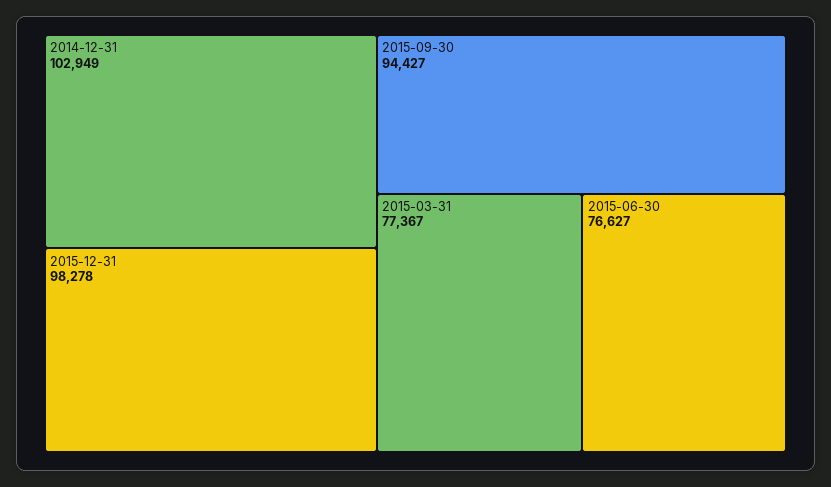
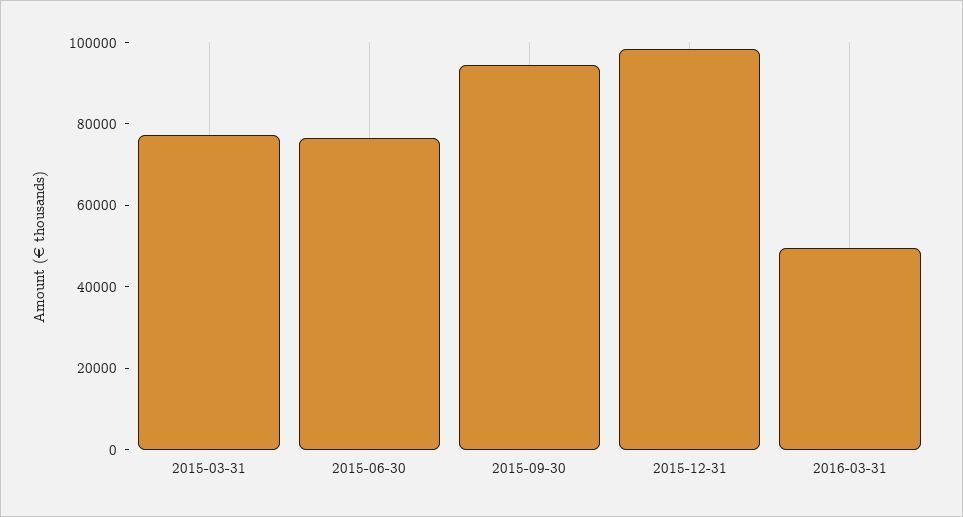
2014-12-31: 102949 -> none
2016-03-31: none -> 50000

